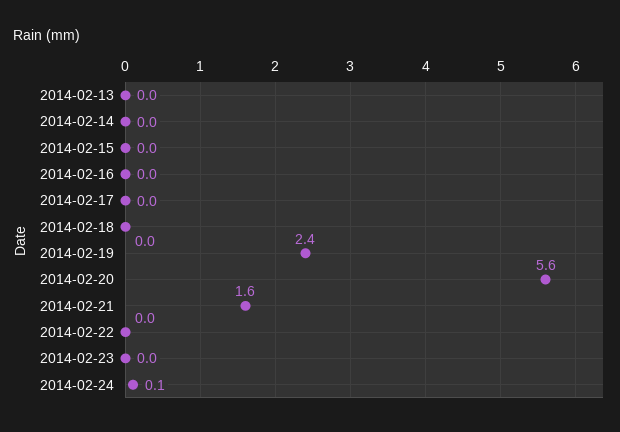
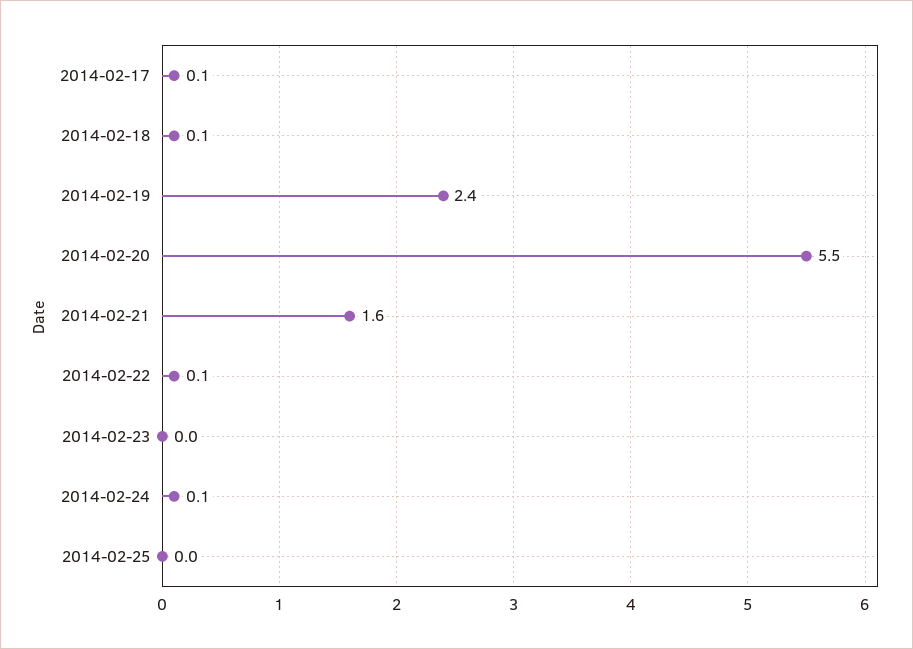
2014-02-13: 0 -> none
2014-02-14: 0 -> none
2014-02-15: 0 -> none
2014-02-16: 0 -> none
2014-02-17: 0 -> 0.1
2014-02-18: 0 -> 0.1
2014-02-20: 5.6 -> 5.5
2014-02-22: 0 -> 0.1
2014-02-25: none -> 0

